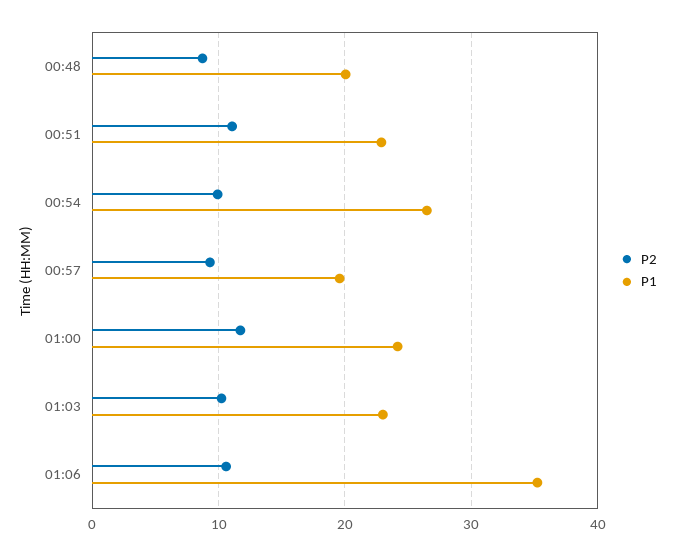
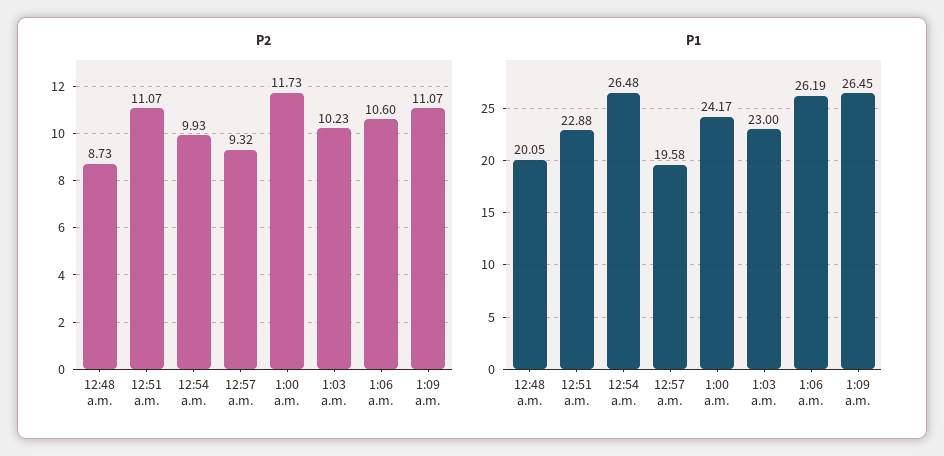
P1, 01:06: 35 -> 26.19
P2, 1:09 a.m.: none -> 11.07
P1, 1:09 a.m.: none -> 26.45

